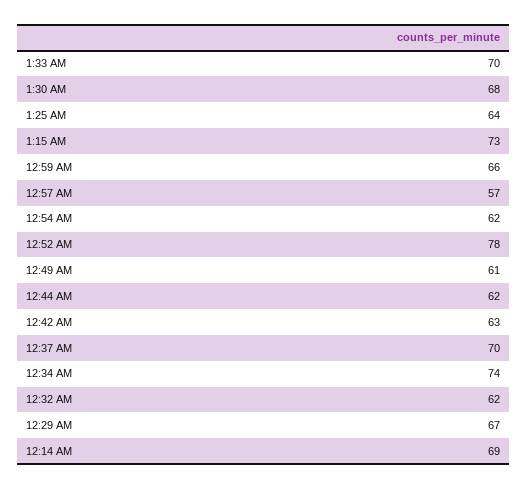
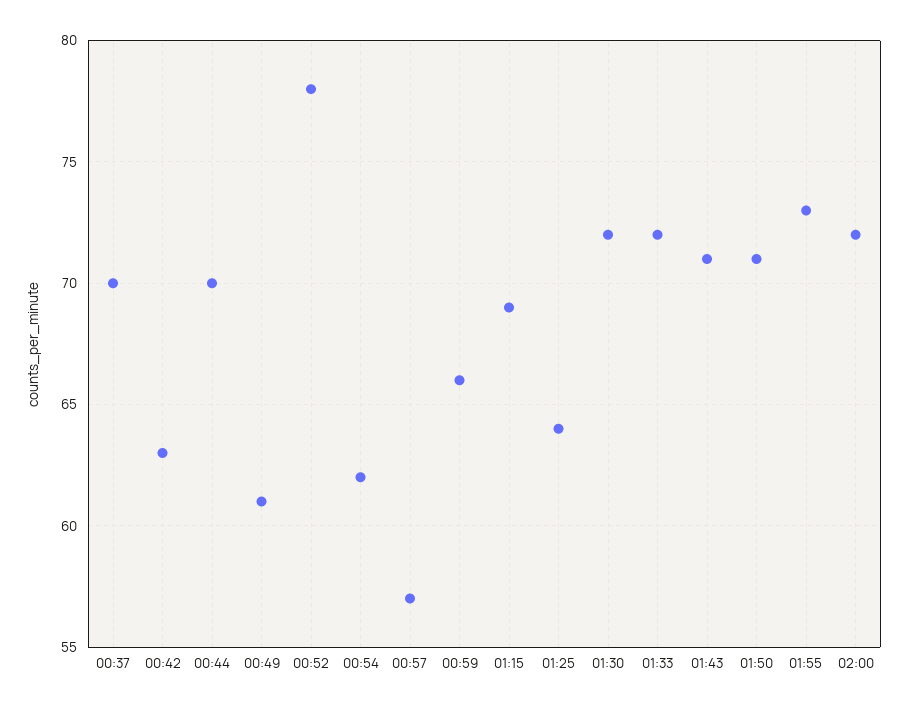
1:33 AM: 70 -> 72
1:30 AM: 68 -> 72
1:15 AM: 73 -> 69
12:44 AM: 62 -> 70
12:34 AM: 74 -> none
12:32 AM: 62 -> none
12:29 AM: 67 -> none
12:14 AM: 69 -> none
01:43: none -> 71
01:50: none -> 71
01:55: none -> 73
02:00: none -> 72

